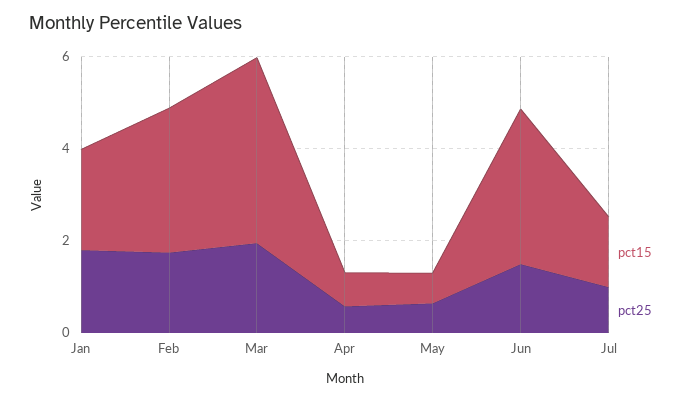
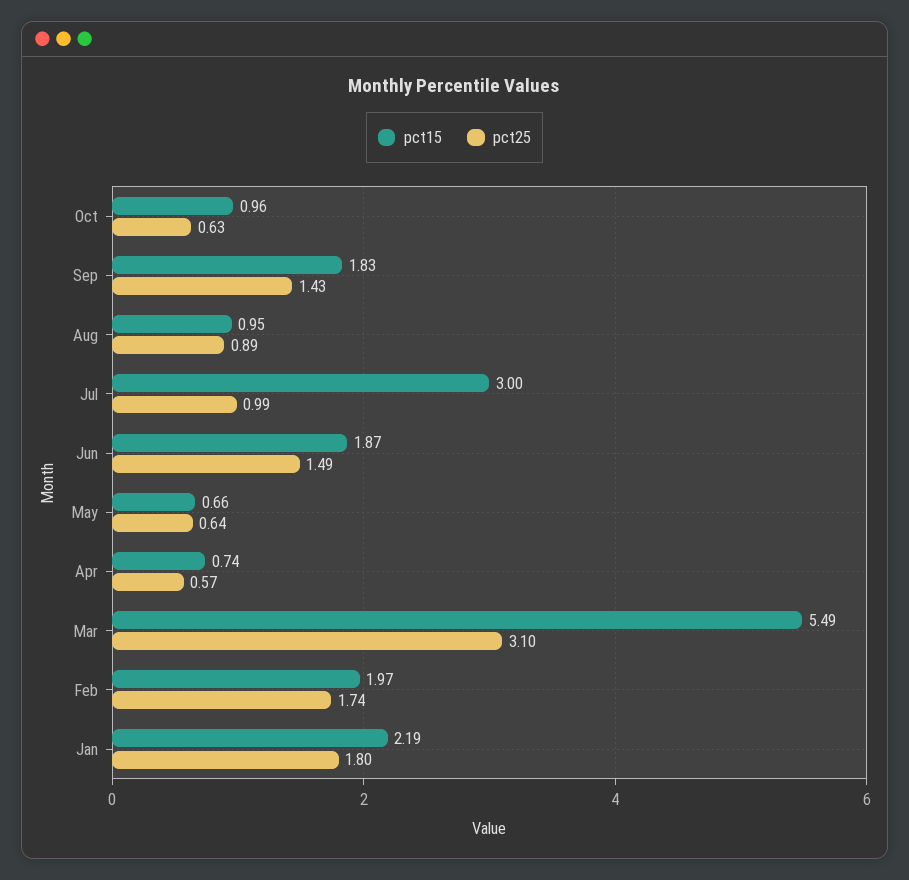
pct15, Feb: 3 -> 1.97
pct15, Mar: 4 -> 5.49
pct25, Mar: 2 -> 3.1
pct15, Jun: 3.5 -> 1.87
pct15, Jul: 1.5 -> 3
pct15, Oct: none -> 0.96
pct25, Oct: none -> 0.63
pct15, Sep: none -> 1.83
pct25, Sep: none -> 1.43
pct15, Aug: none -> 0.95
pct25, Aug: none -> 0.89

